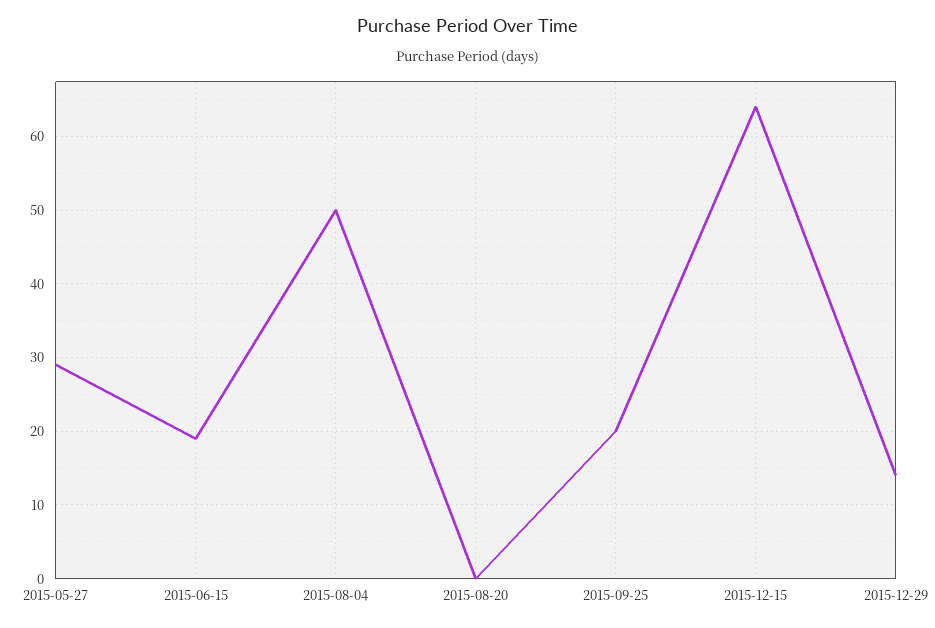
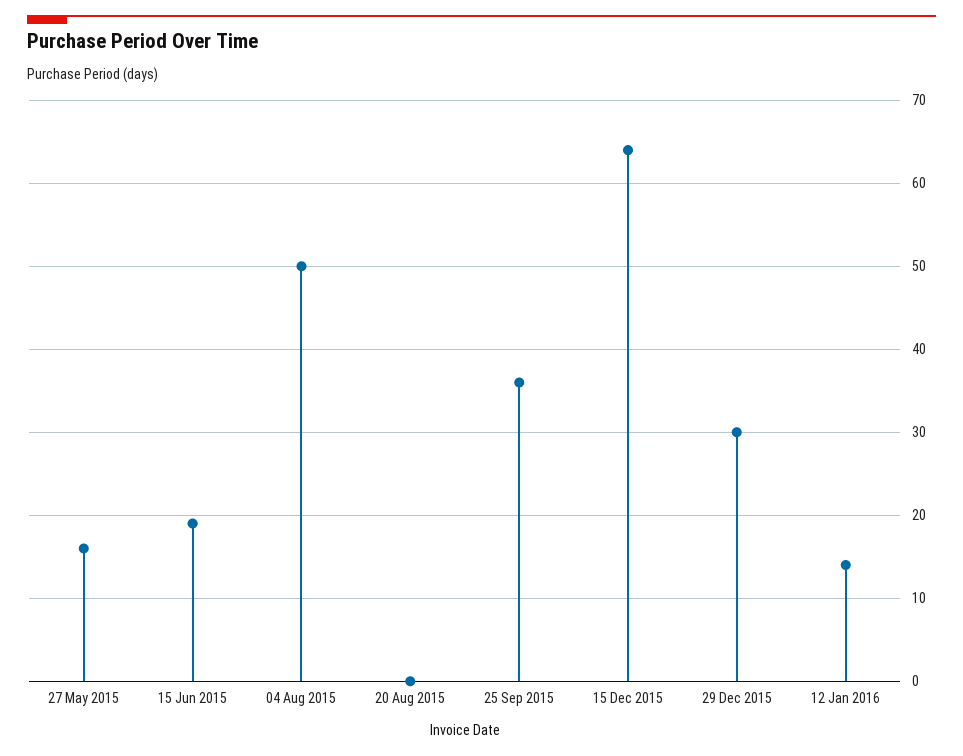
2015-05-27: 29 -> 16
2015-09-25: 20 -> 36
2015-12-29: 14 -> 30
12 Jan 2016: none -> 14

